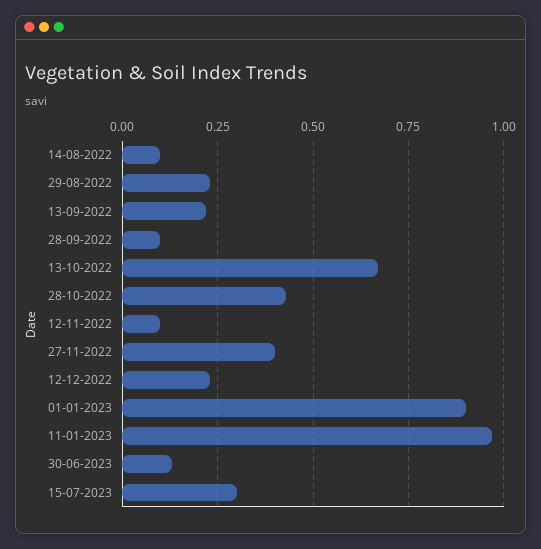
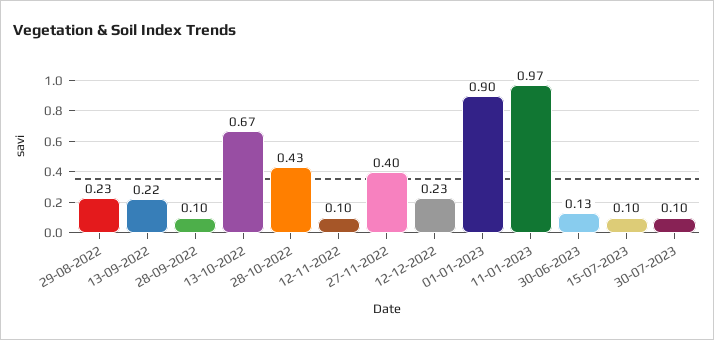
14-08-2022: 0.1 -> none
15-07-2023: 0.3 -> 0.1
30-07-2023: none -> 0.1

